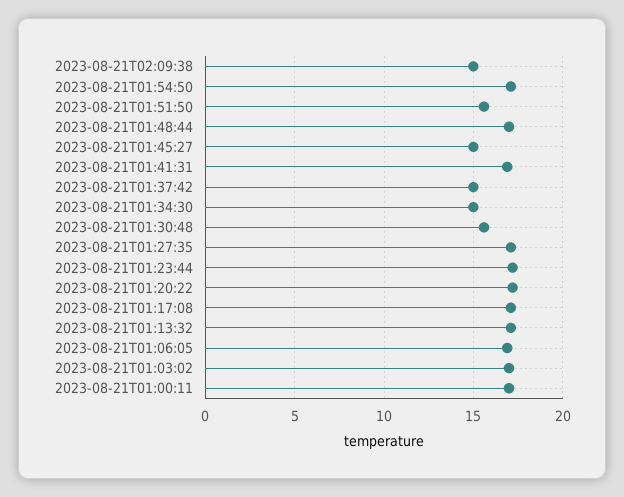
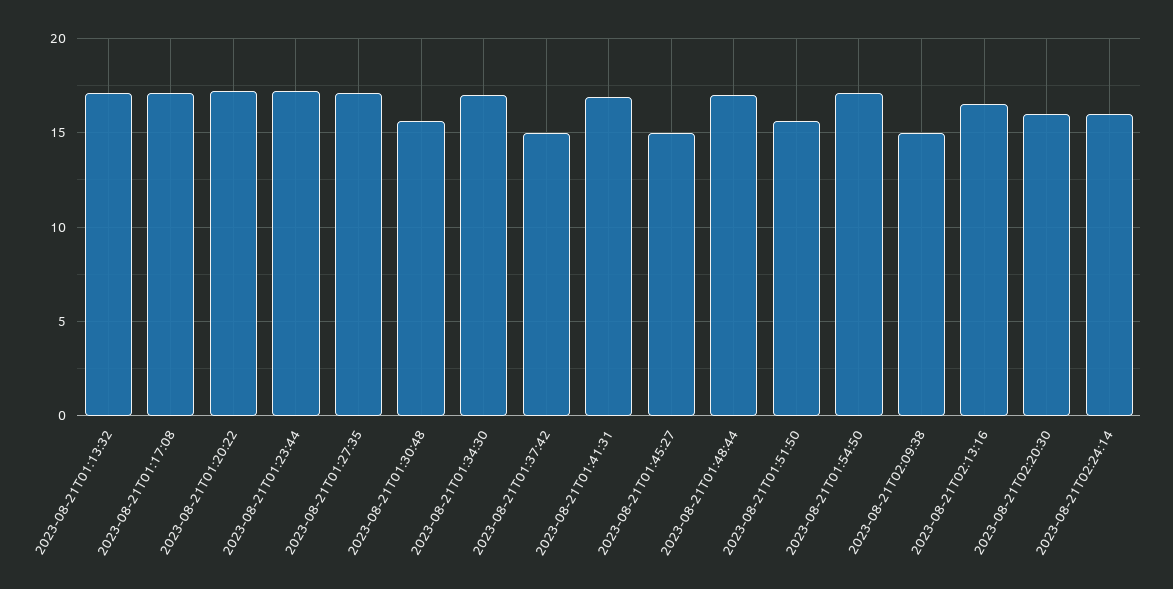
2023-08-21T01:34:30: 15 -> 17
2023-08-21T01:06:05: 17 -> none
2023-08-21T01:03:02: 17 -> none
2023-08-21T01:00:11: 17 -> none
2023-08-21T02:13:16: none -> 16.5
2023-08-21T02:20:30: none -> 16
2023-08-21T02:24:14: none -> 16

